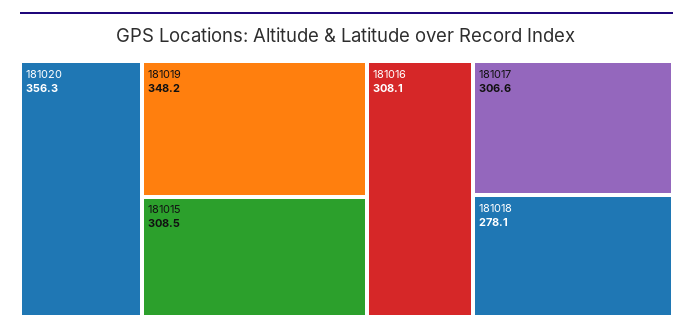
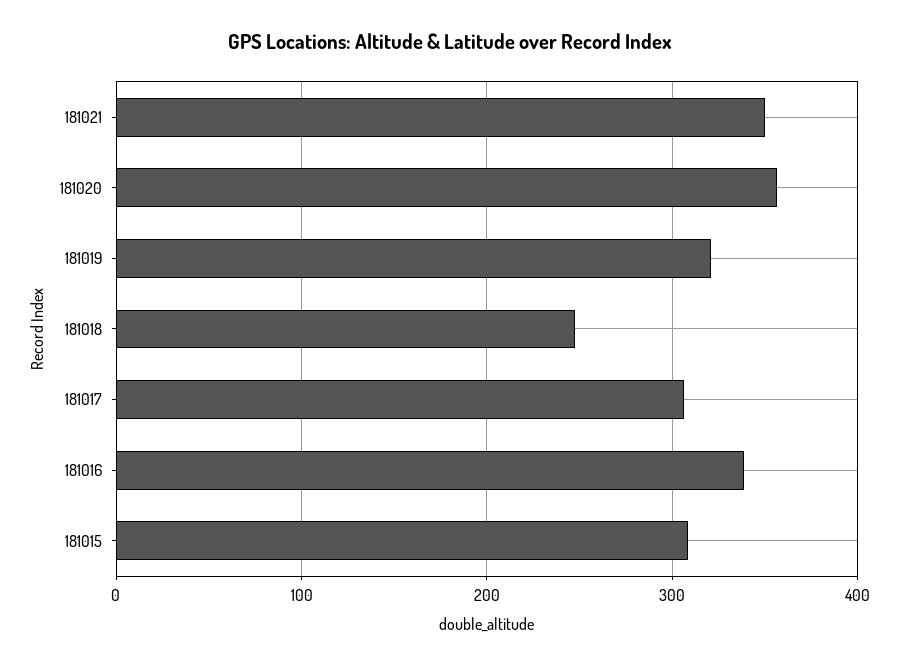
181019: 348.2 -> 320
181016: 308.1 -> 340
181018: 278.1 -> 250
181021: none -> 350

